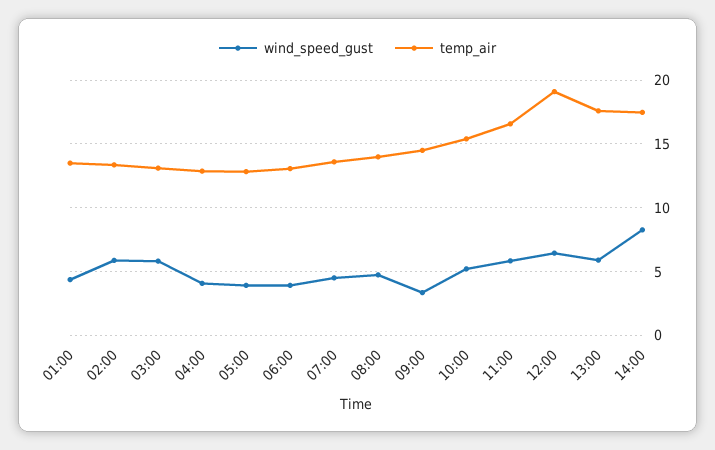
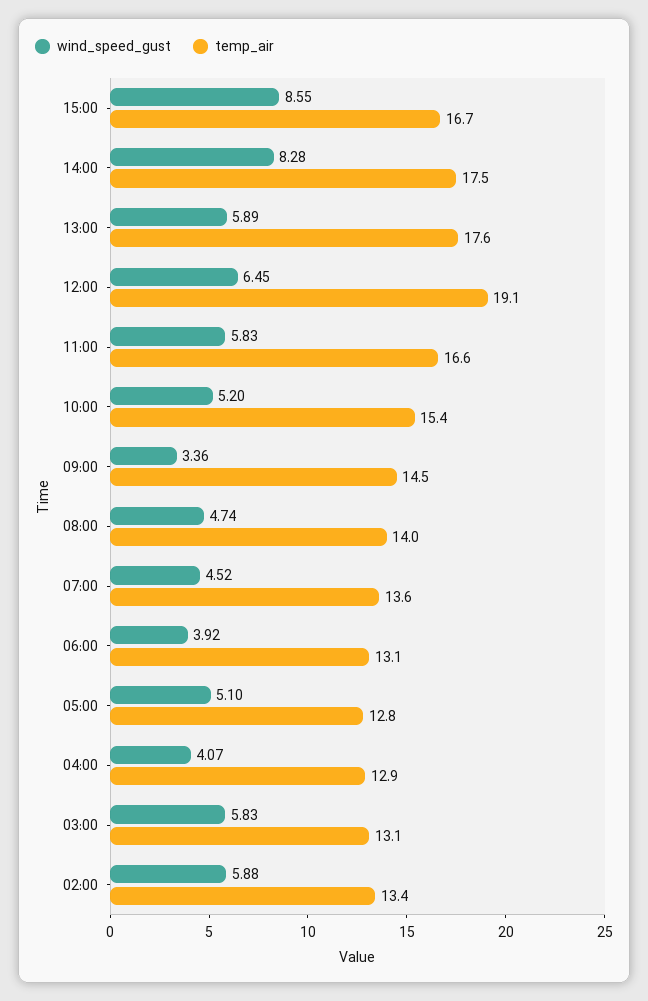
wind_speed_gust, 01:00: 4.5 -> none
temp_air, 01:00: 13.5 -> none
wind_speed_gust, 05:00: 4 -> 5.1
wind_speed_gust, 15:00: none -> 8.55
temp_air, 15:00: none -> 16.7

